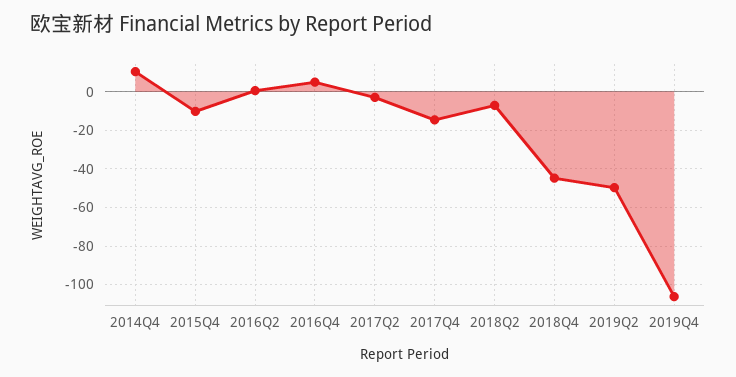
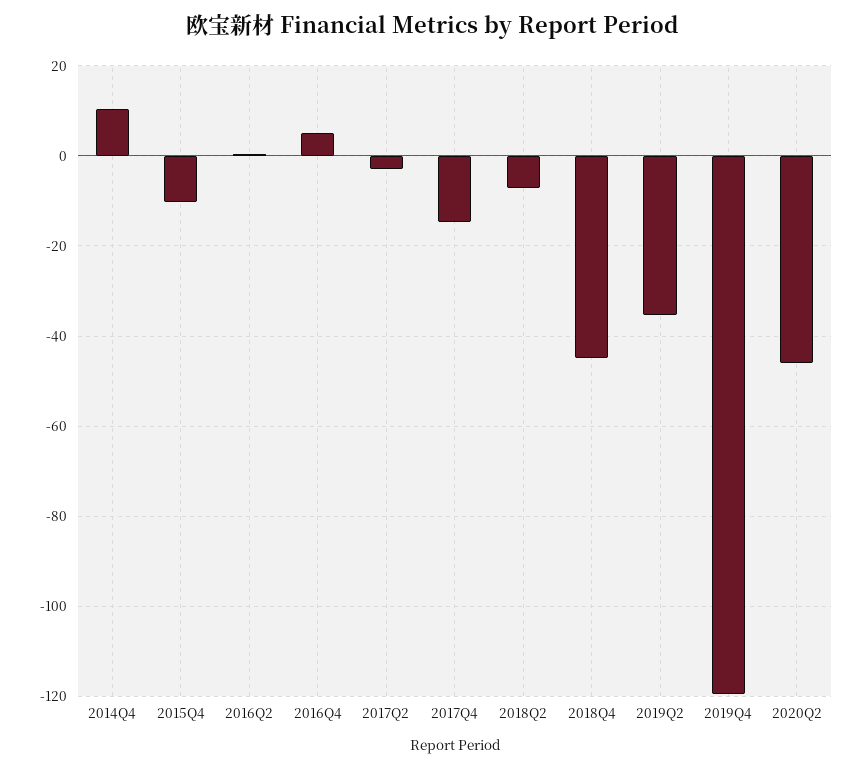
2019Q2: -50 -> -36
2019Q4: -105 -> -120
2020Q2: none -> -46

